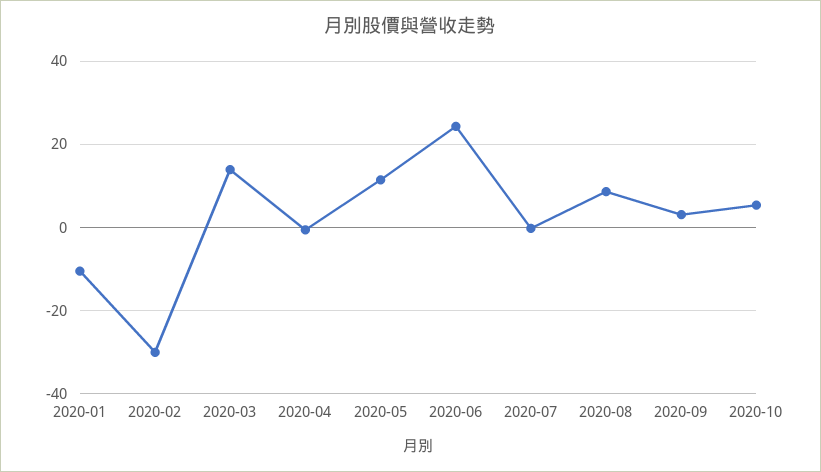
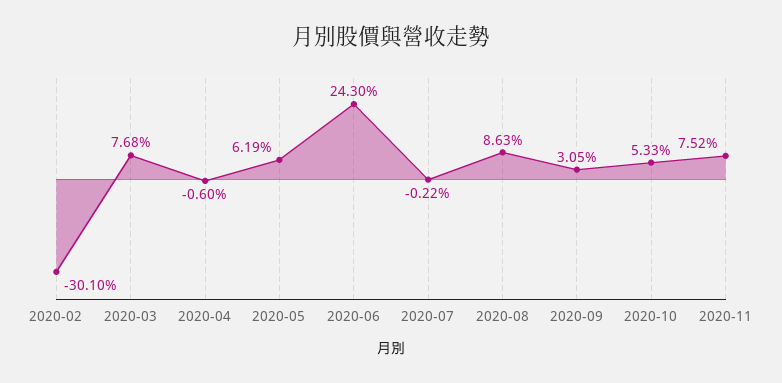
2020-01: -10 -> none
2020-03: 14 -> 7.68
2020-05: 12 -> 6.19
2020-11: none -> 7.52

